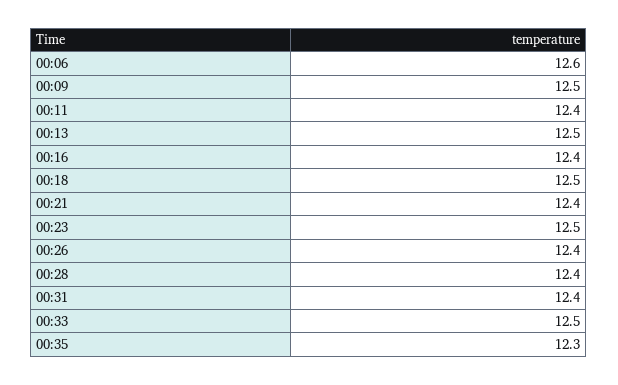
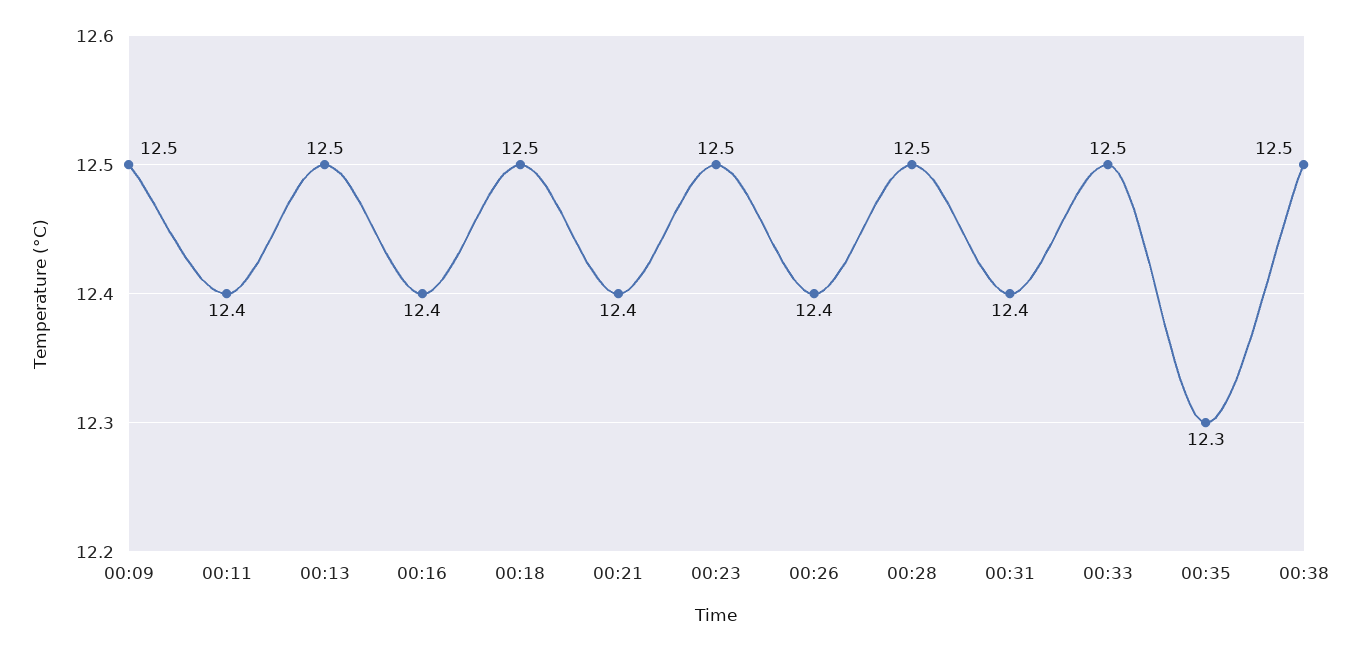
00:06: 12.6 -> none
00:28: 12.4 -> 12.5
00:38: none -> 12.5

